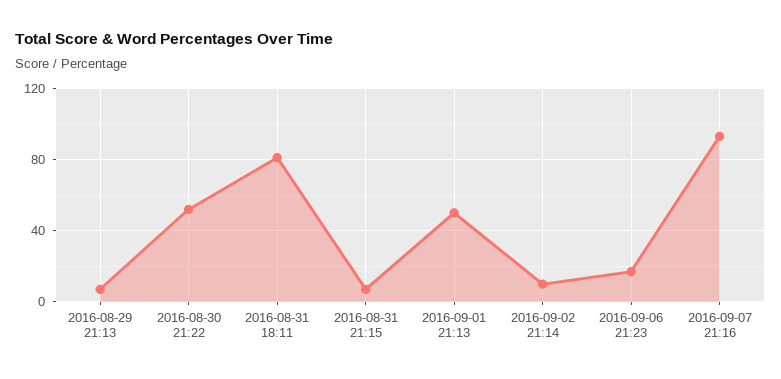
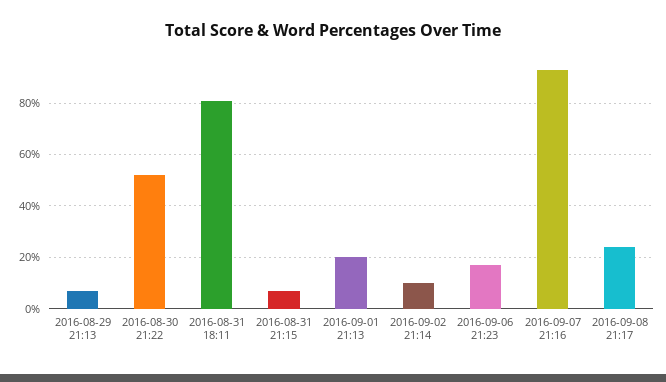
2016-09-01 21:13: 50 -> 20
2016-09-08 21:17: none -> 25

